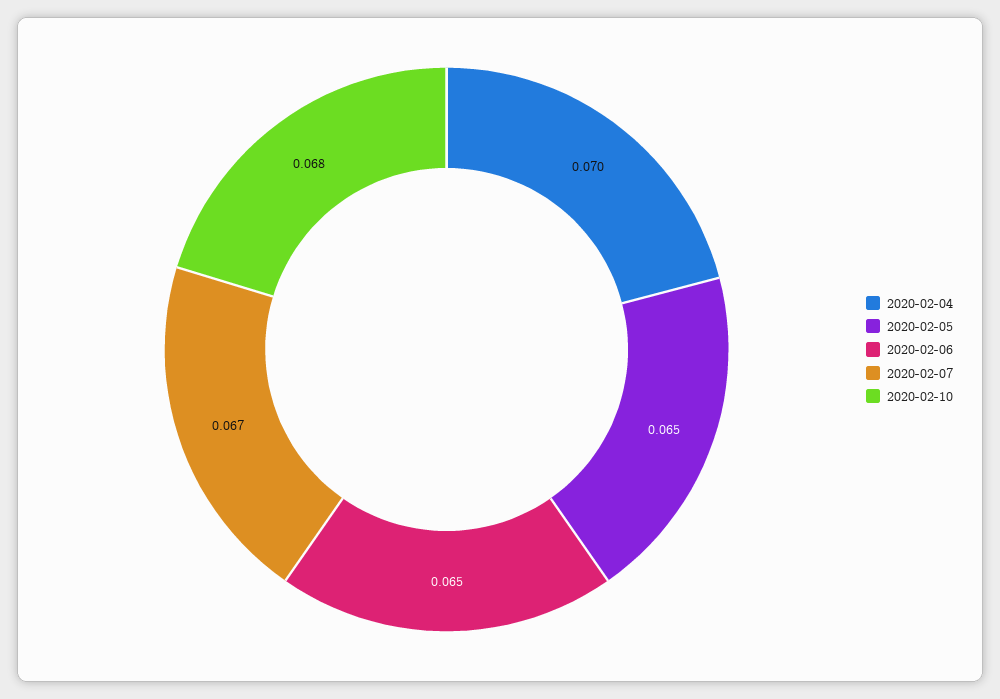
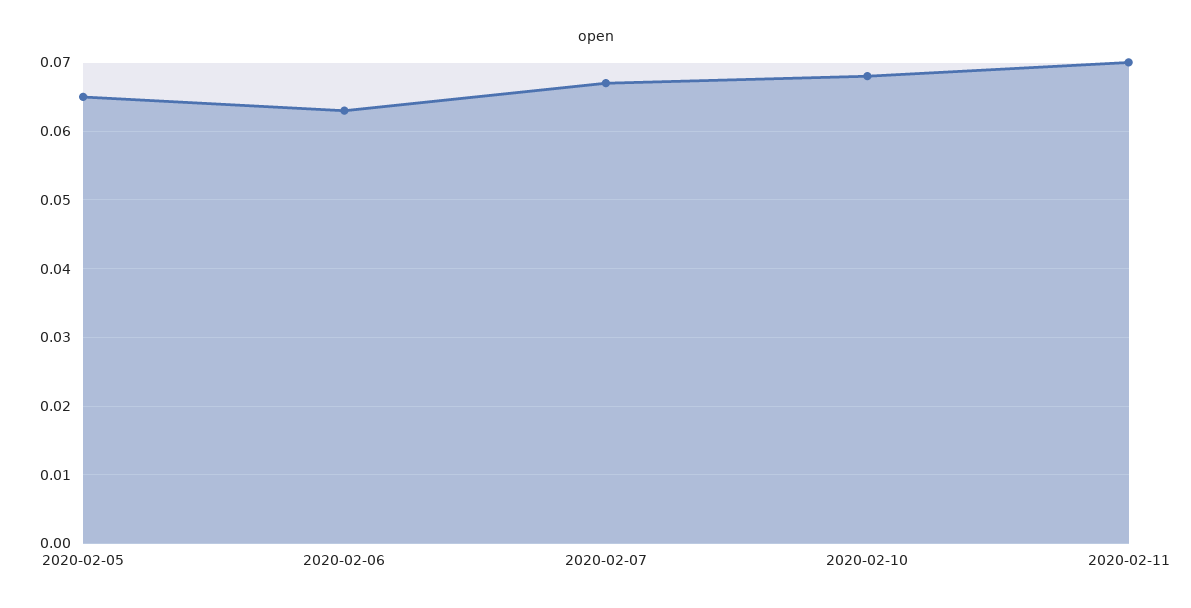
2020-02-04: 0.07 -> none
2020-02-06: 0.065 -> 0.063
2020-02-11: none -> 0.07

